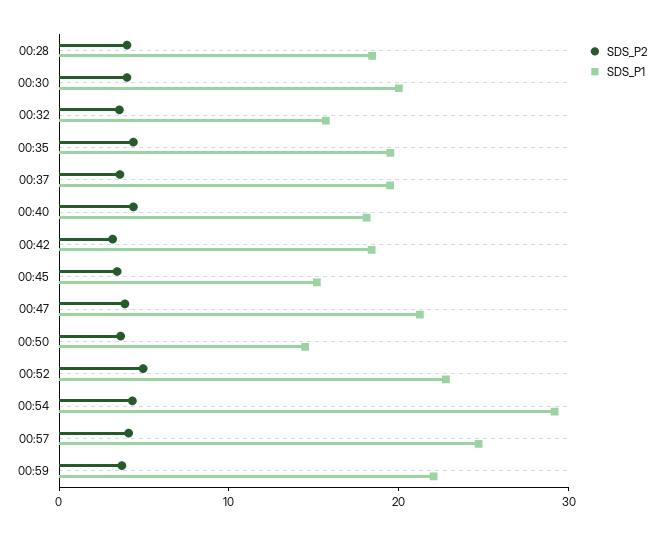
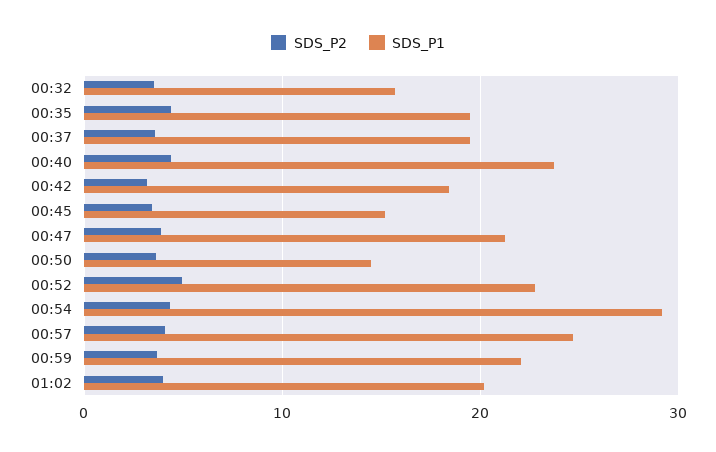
SDS_P2, 00:28: 4 -> none
SDS_P1, 00:28: 18 -> none
SDS_P2, 00:30: 4 -> none
SDS_P1, 00:30: 20 -> none
SDS_P1, 00:40: 18 -> 24
SDS_P2, 01:02: none -> 4
SDS_P1, 01:02: none -> 20

